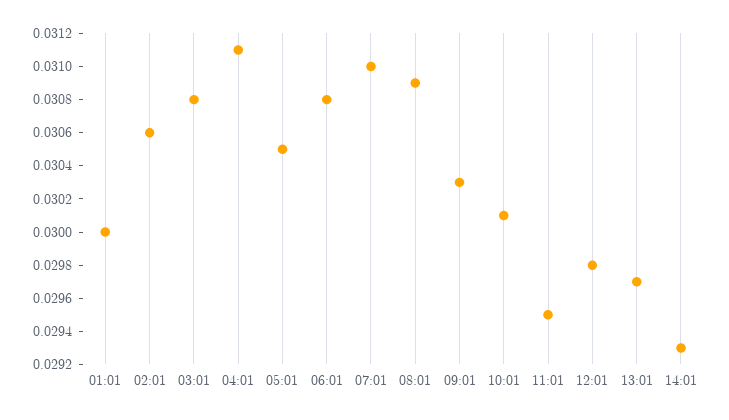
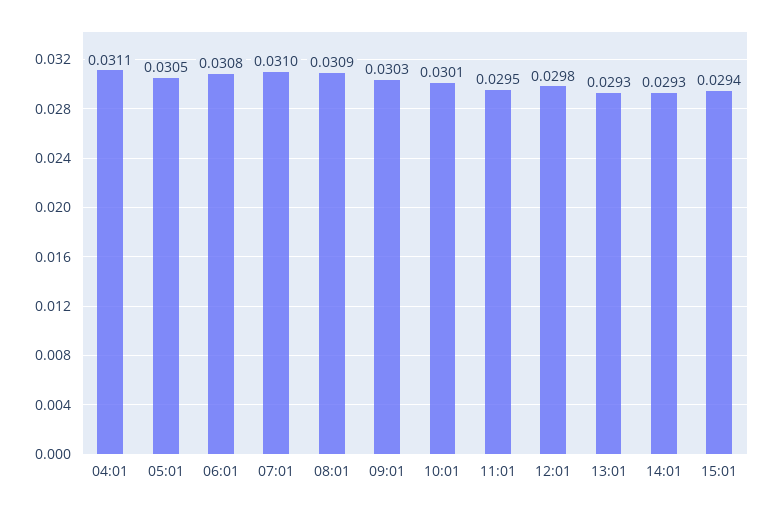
01:01: 0.03 -> none
02:01: 0.0306 -> none
03:01: 0.0308 -> none
13:01: 0.0297 -> 0.0293
15:01: none -> 0.0294

